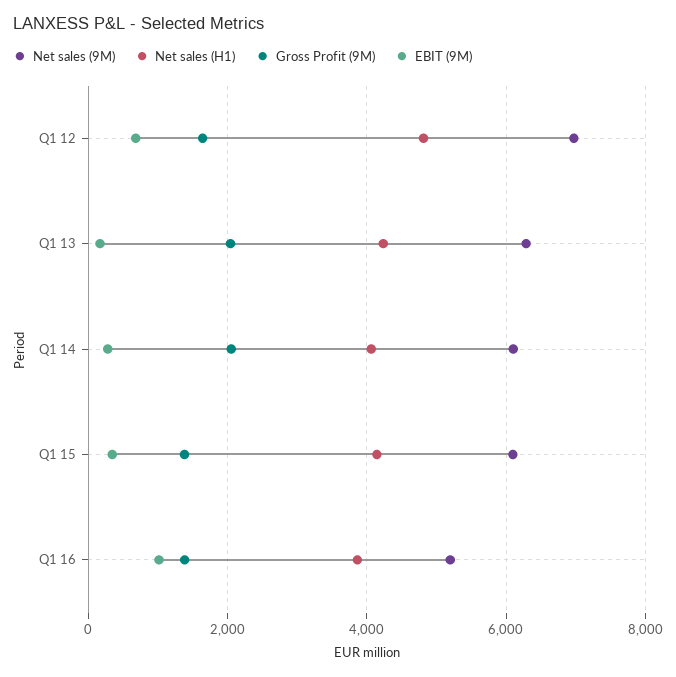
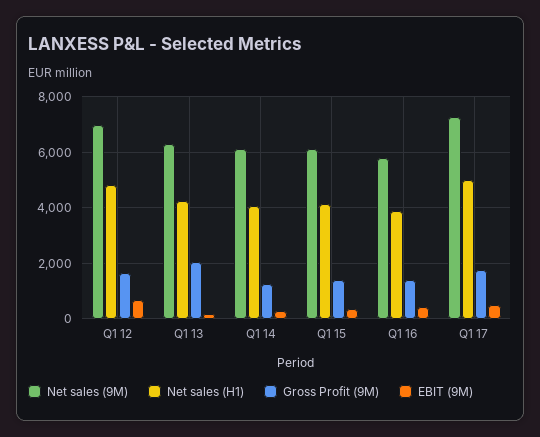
Gross Profit (9M), Q1 14: 2000 -> 1250
Net sales (9M), Q1 16: 5200 -> 5750
EBIT (9M), Q1 16: 1000 -> 500
Net sales (9M), Q1 17: none -> 7250
Net sales (H1), Q1 17: none -> 5000
Gross Profit (9M), Q1 17: none -> 1750
EBIT (9M), Q1 17: none -> 500

